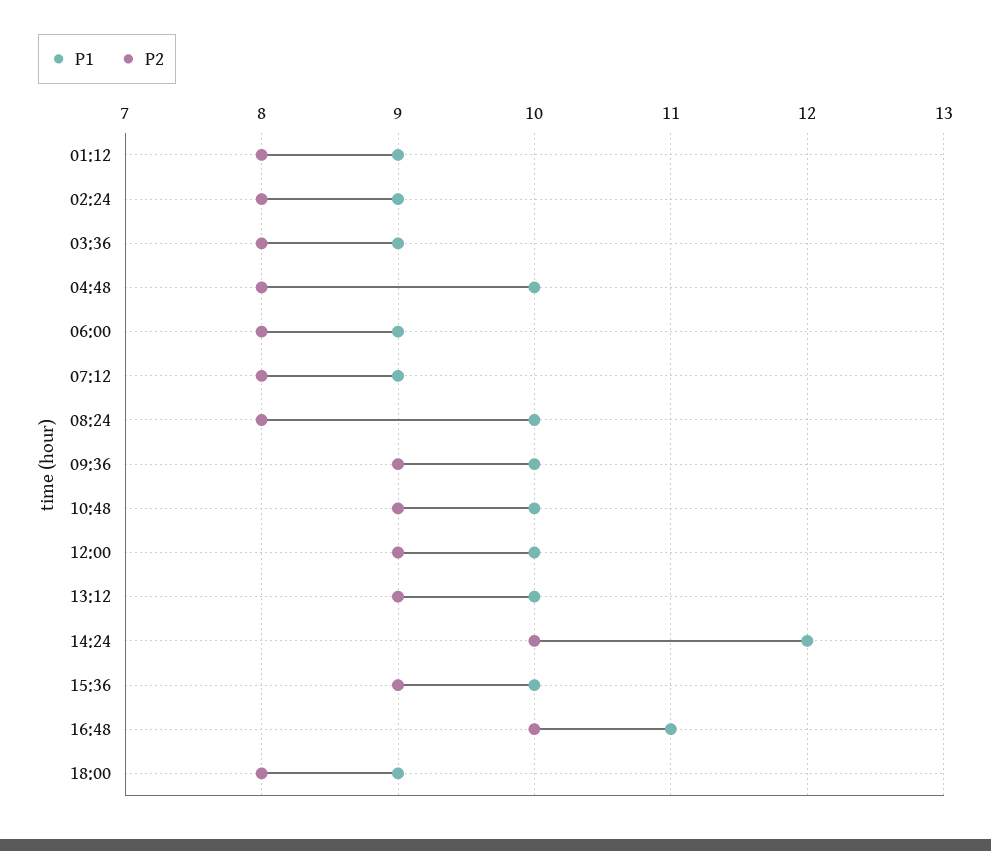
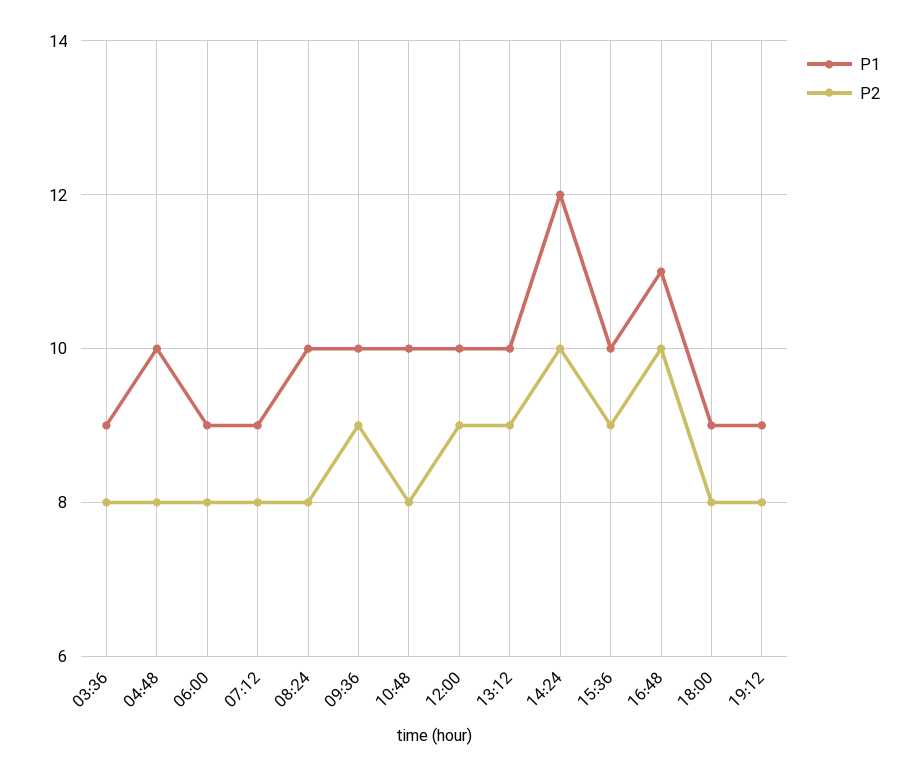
P1, 01:12: 9 -> none
P2, 01:12: 8 -> none
P1, 02:24: 9 -> none
P2, 02:24: 8 -> none
P2, 10:48: 9 -> 8
P1, 19:12: none -> 9
P2, 19:12: none -> 8

